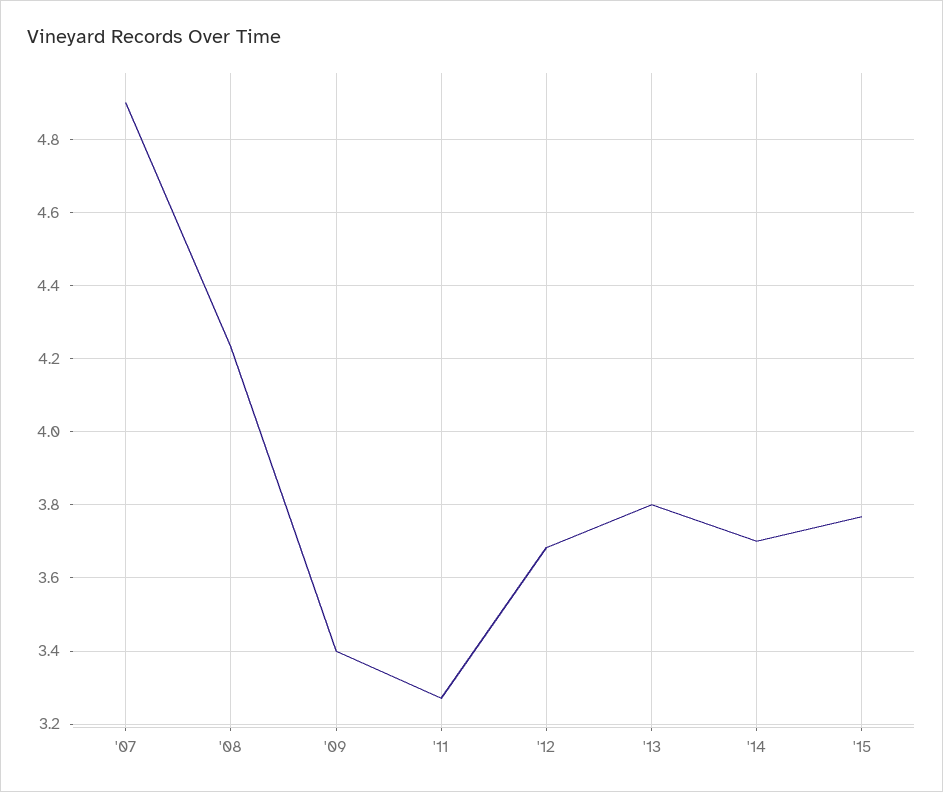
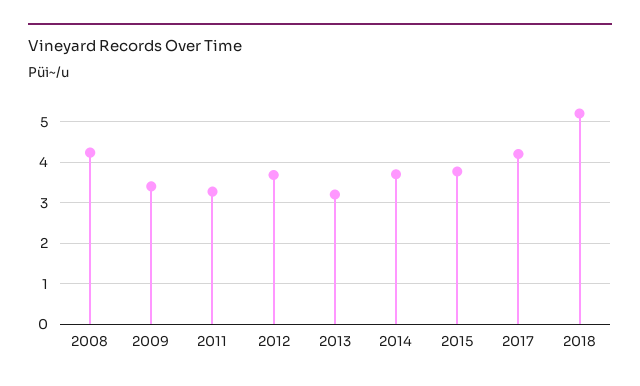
'07: 4.9 -> none
'13: 3.8 -> 3.2
2017: none -> 4.2
2018: none -> 5.2

